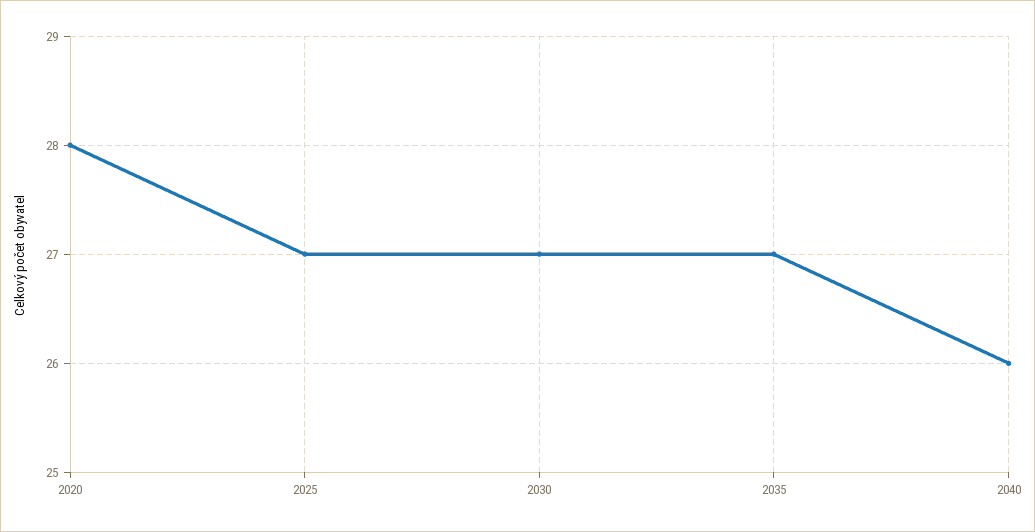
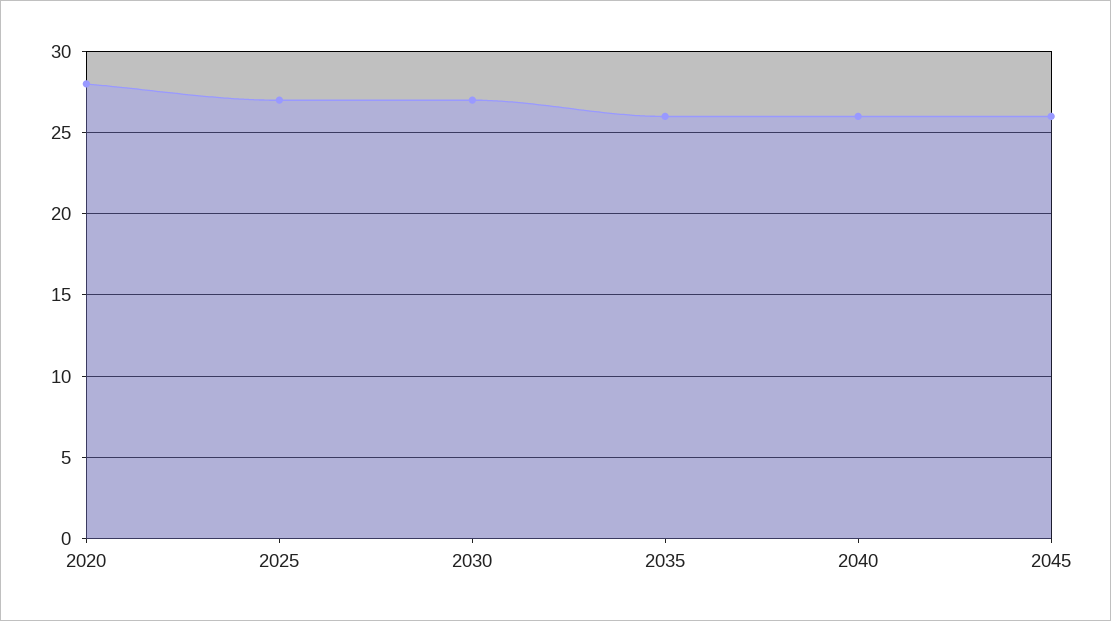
2035: 27 -> 26
2045: none -> 26

